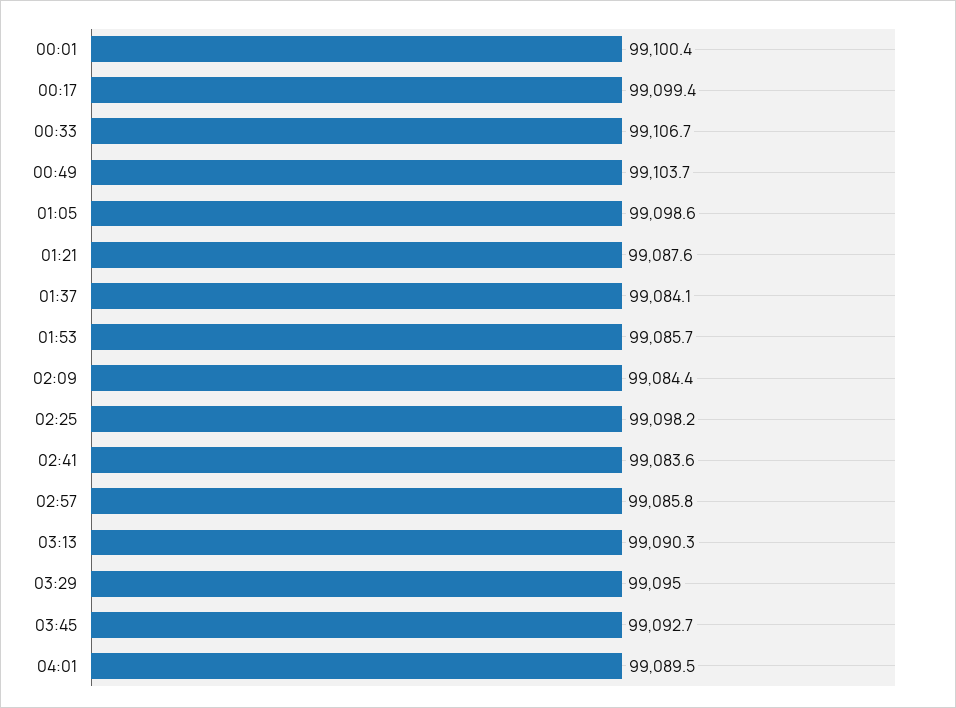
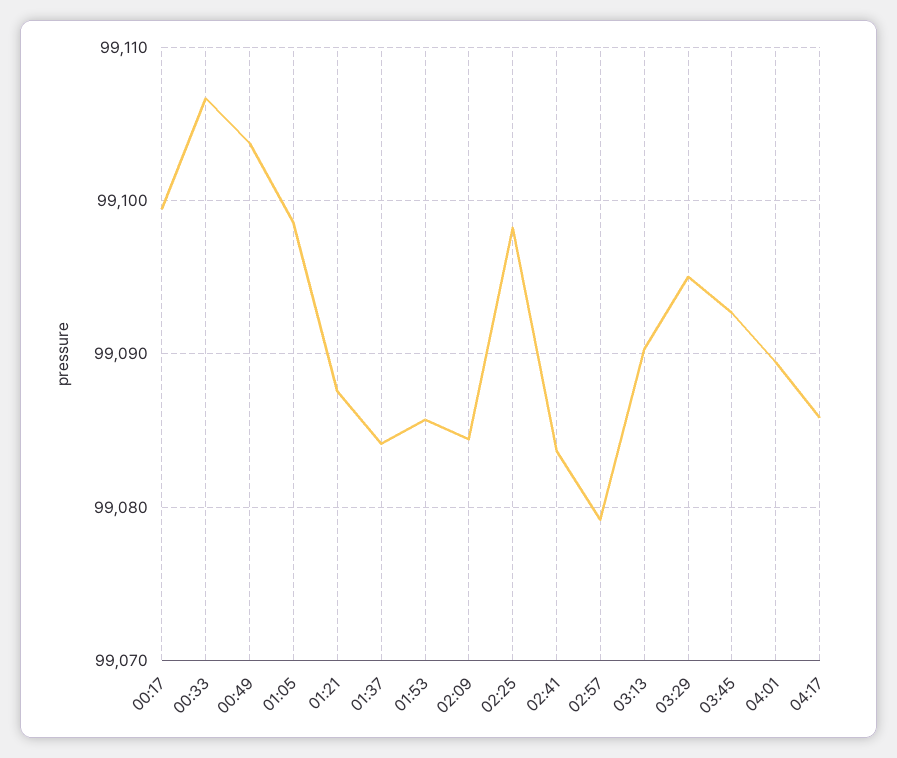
00:01: 99100.4 -> none
02:57: 99085.8 -> 99079
04:17: none -> 99086

